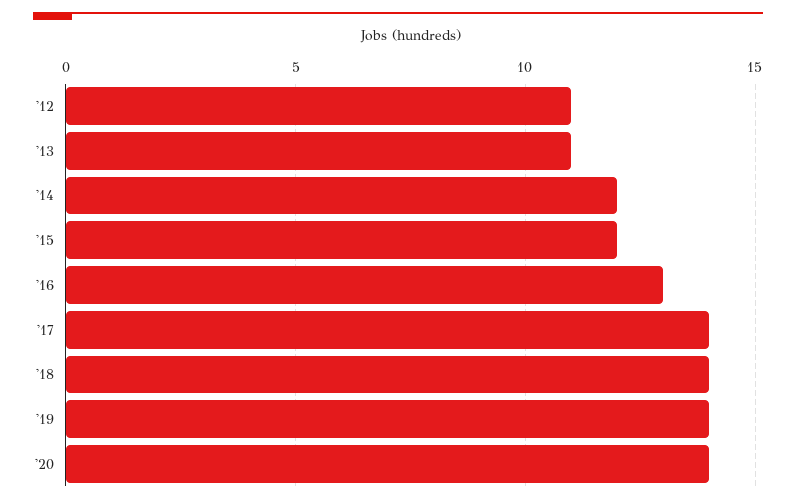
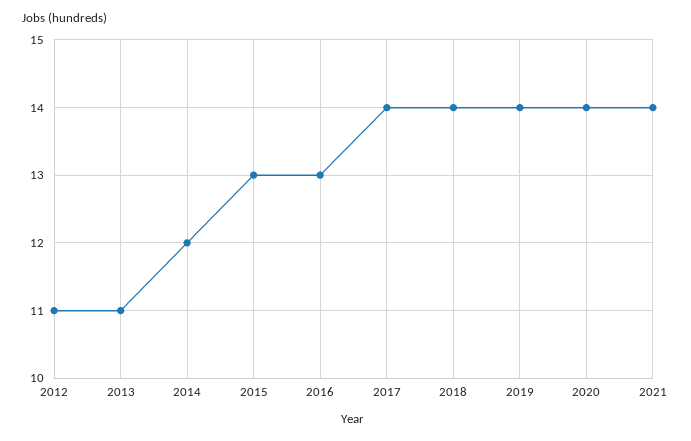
'15: 12 -> 13
2021: none -> 14

